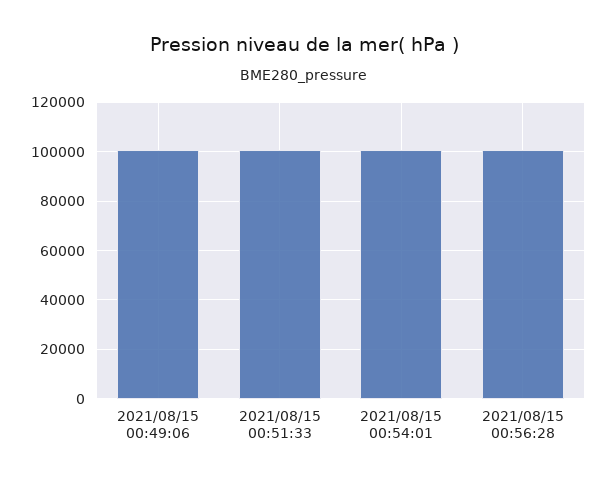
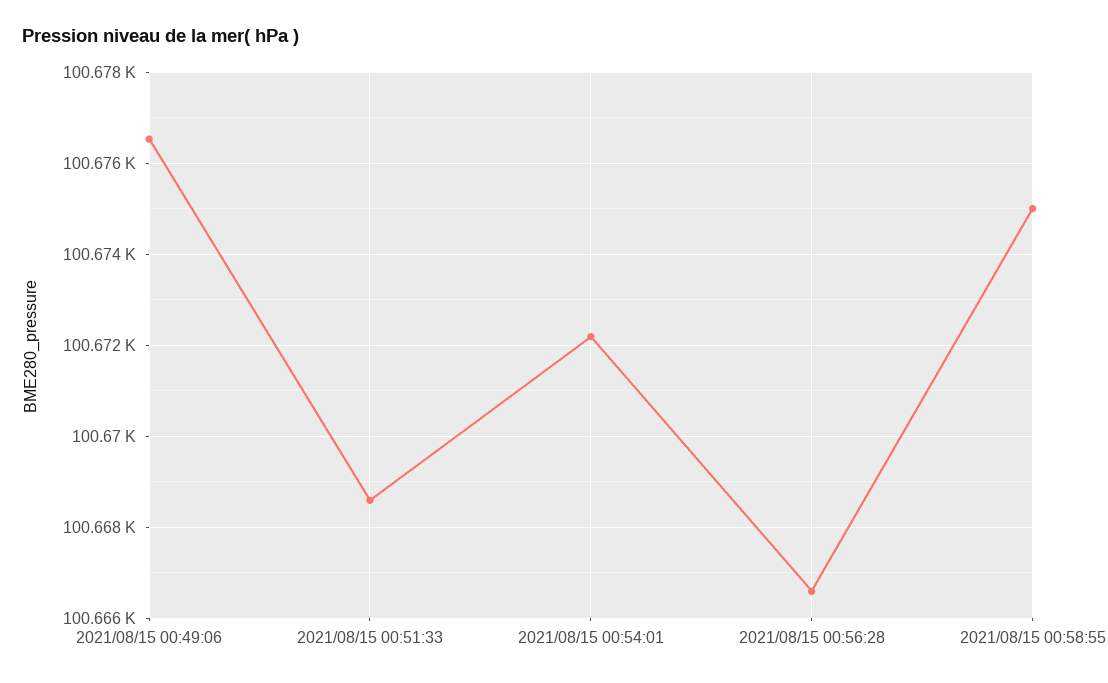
2021/08/15 00:58:55: none -> 100675

